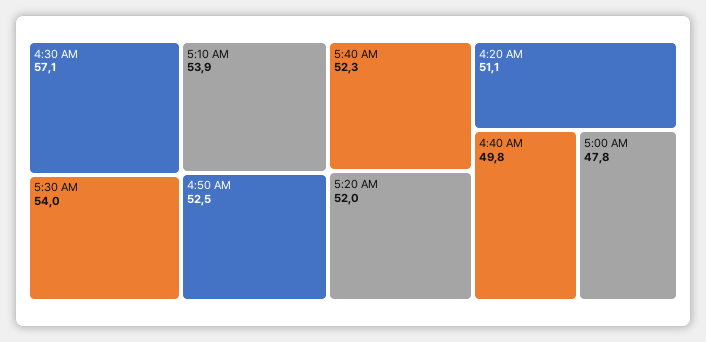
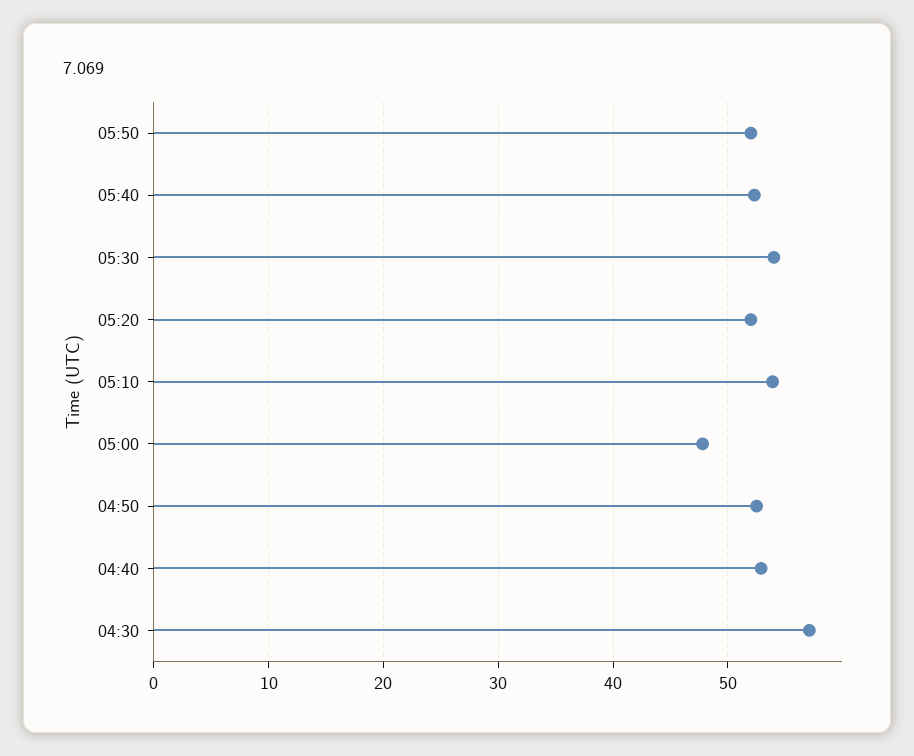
4:20 AM: 51.1 -> none
4:40 AM: 49.8 -> 53
05:50: none -> 52

